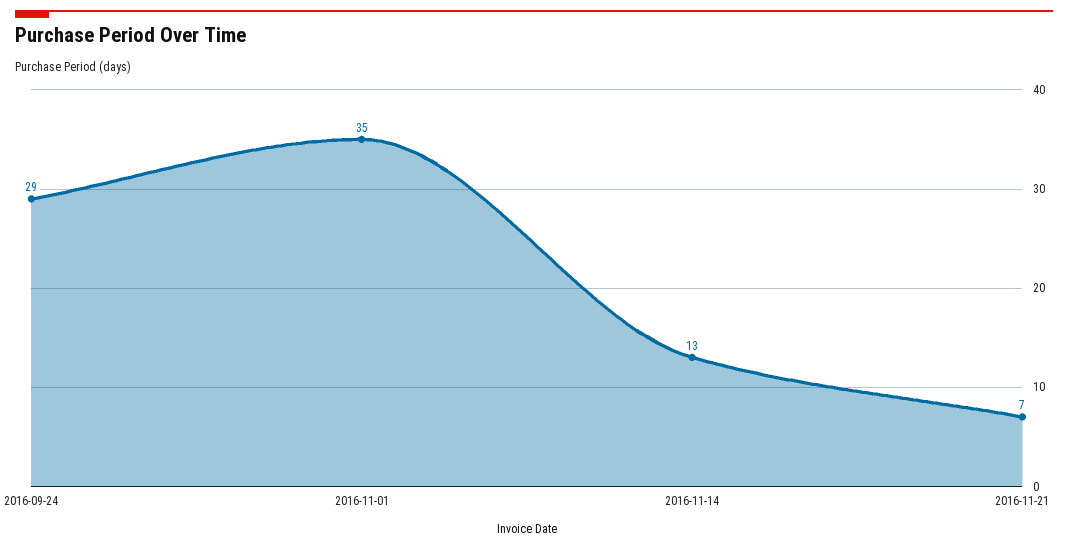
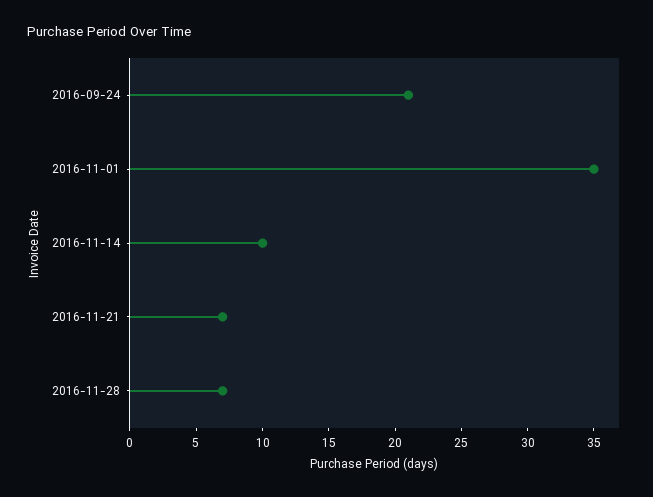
2016-09-24: 29 -> 21
2016-11-14: 13 -> 10
2016-11-28: none -> 7

